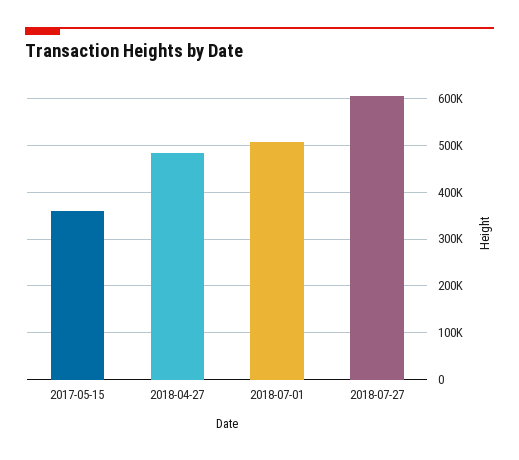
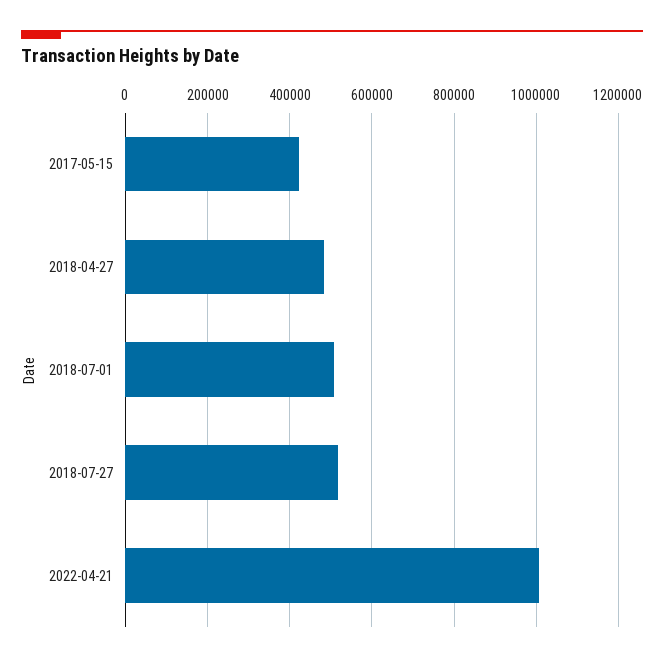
2017-05-15: 360000 -> 420000
2018-07-27: 600000 -> 520000
2022-04-21: none -> 1000000

